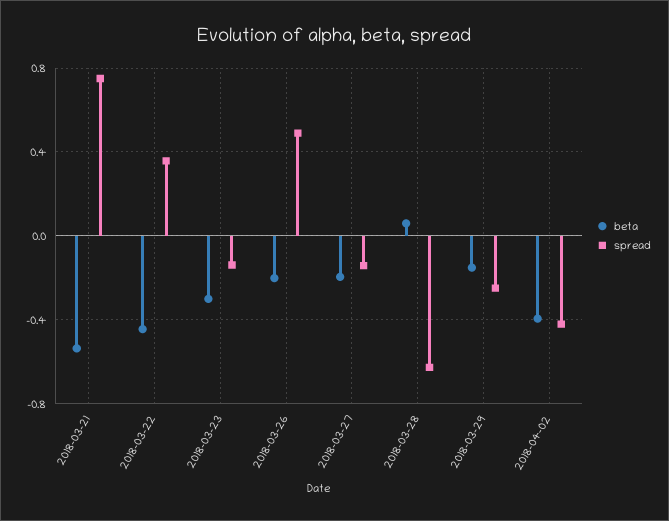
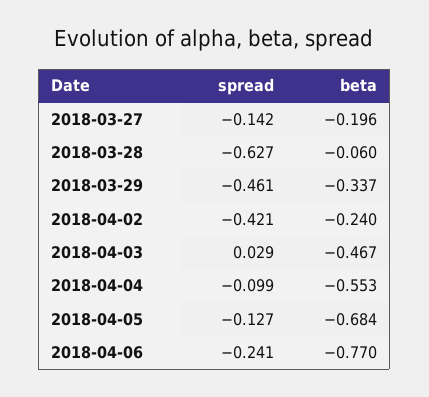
beta, 2018-03-21: -0.55 -> none
spread, 2018-03-21: 0.75 -> none
beta, 2018-03-22: -0.45 -> none
spread, 2018-03-22: 0.35 -> none
beta, 2018-03-23: -0.3 -> none
spread, 2018-03-23: -0.15 -> none
beta, 2018-03-26: -0.2 -> none
spread, 2018-03-26: 0.5 -> none
beta, 2018-03-28: 0.05 -> -0.06
beta, 2018-03-29: -0.15 -> -0.337
spread, 2018-03-29: -0.25 -> -0.461
beta, 2018-04-02: -0.4 -> -0.24
spread, 2018-04-03: none -> 0.029
beta, 2018-04-03: none -> -0.467
spread, 2018-04-04: none -> -0.099
beta, 2018-04-04: none -> -0.553
spread, 2018-04-05: none -> -0.127
beta, 2018-04-05: none -> -0.684
spread, 2018-04-06: none -> -0.241
beta, 2018-04-06: none -> -0.77

